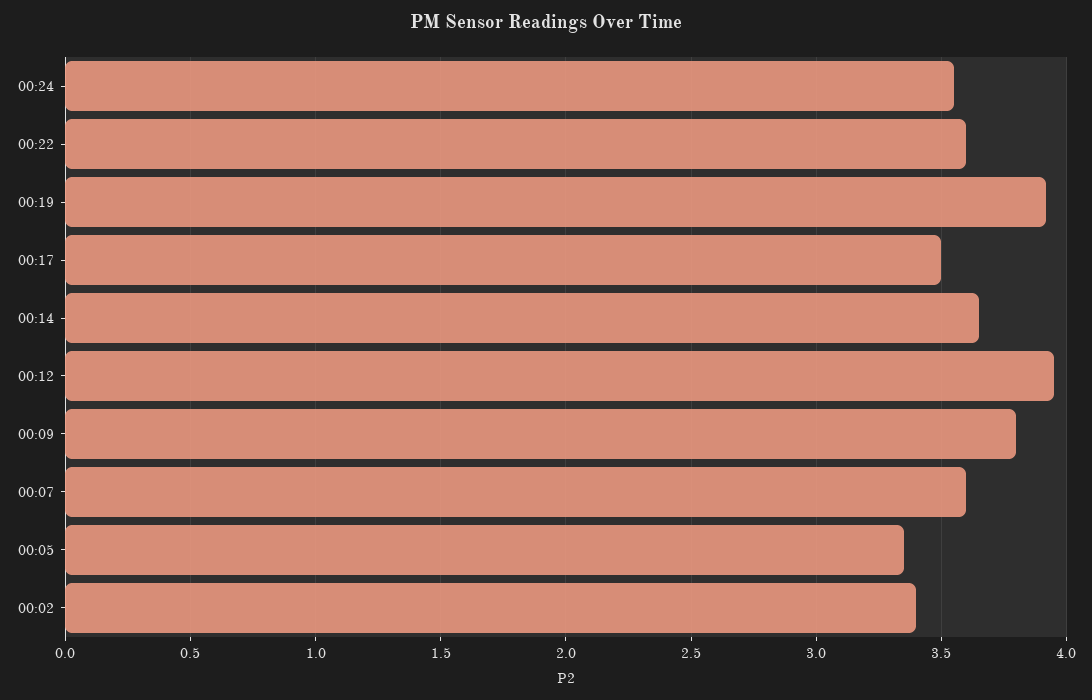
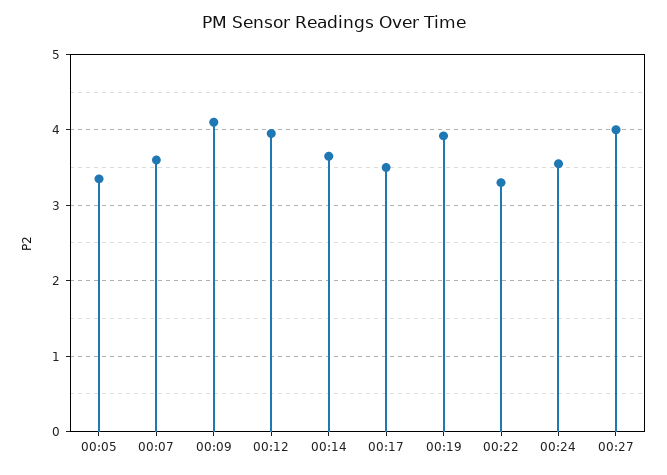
00:22: 3.6 -> 3.3
00:09: 3.8 -> 4.1
00:02: 3.4 -> none
00:27: none -> 4

